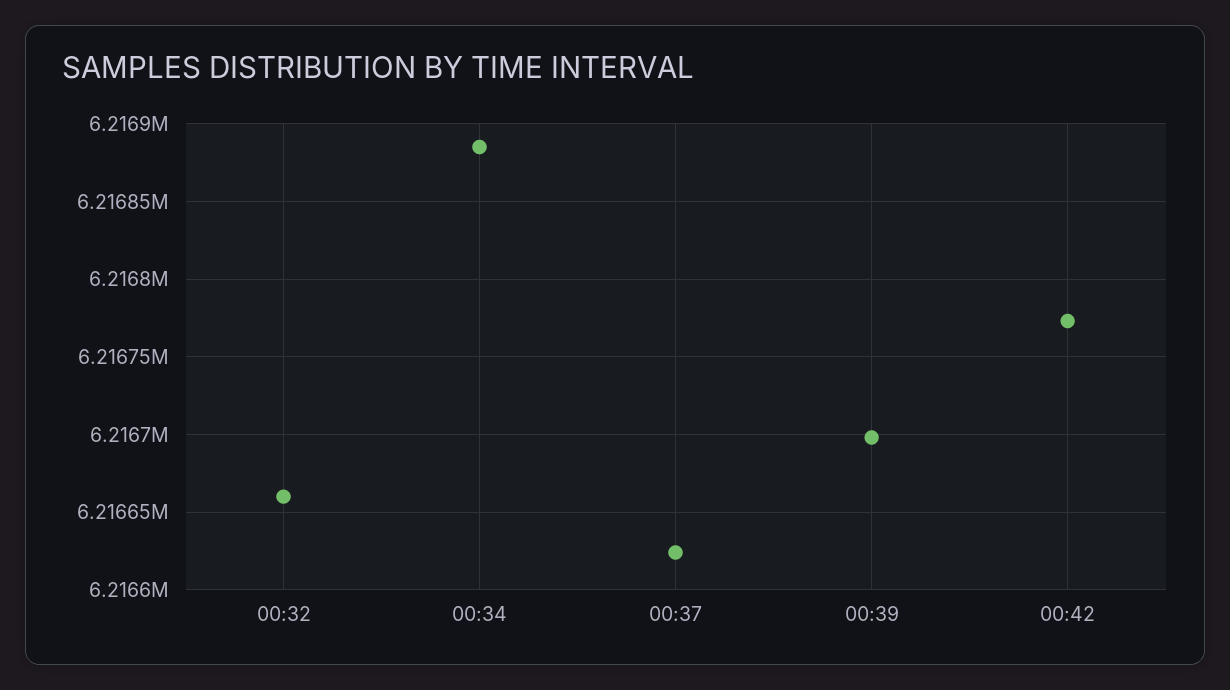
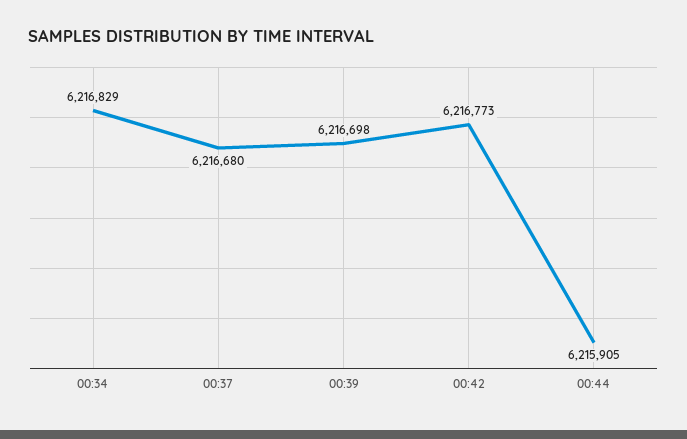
00:32: 6216660 -> none
00:34: 6216885 -> 6216829
00:37: 6216625 -> 6216680
00:44: none -> 6215905

